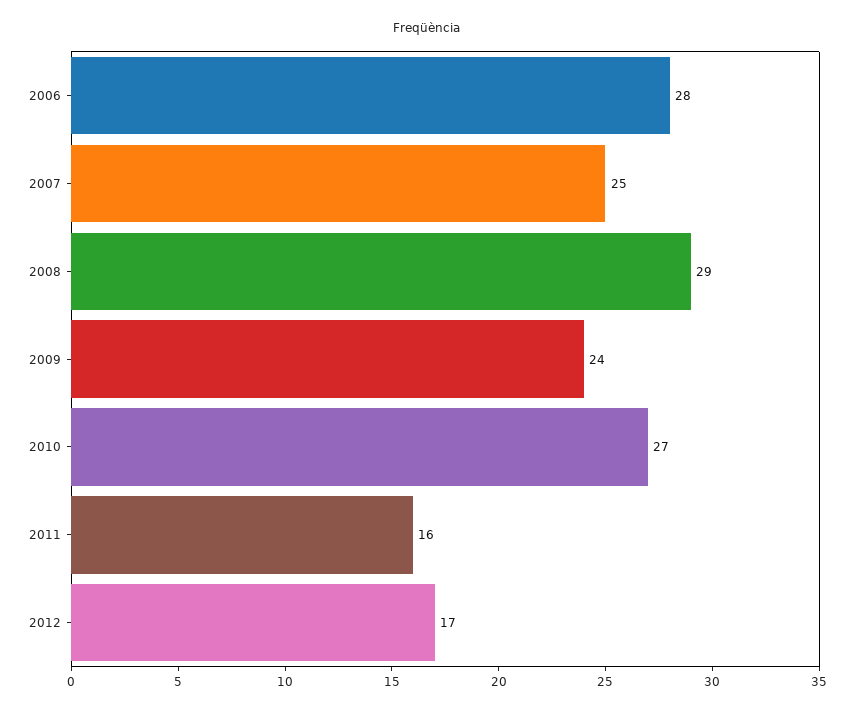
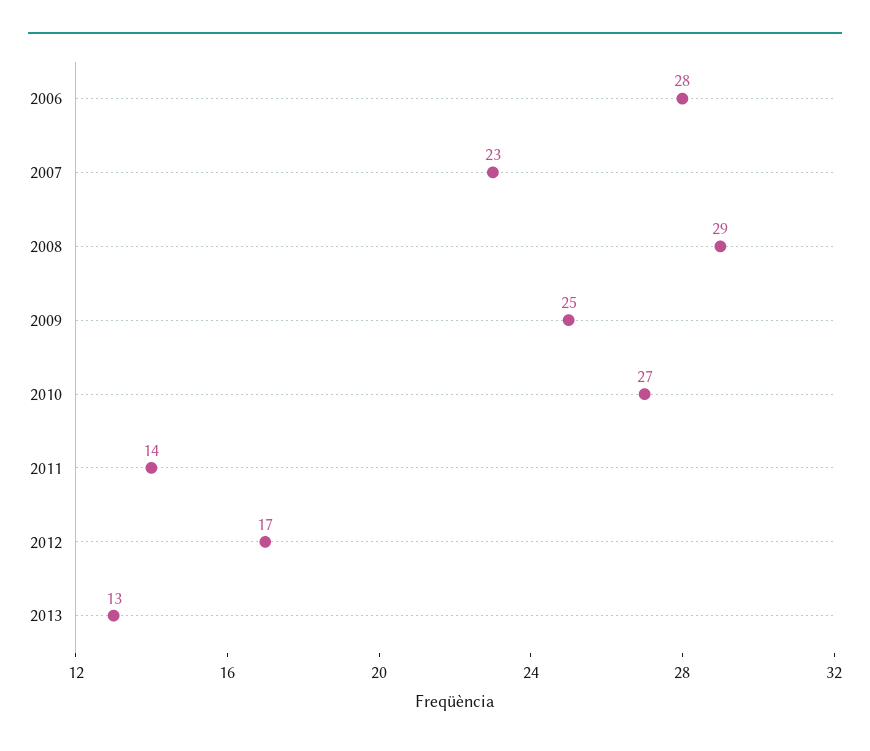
2007: 25 -> 23
2009: 24 -> 25
2011: 16 -> 14
2013: none -> 13

